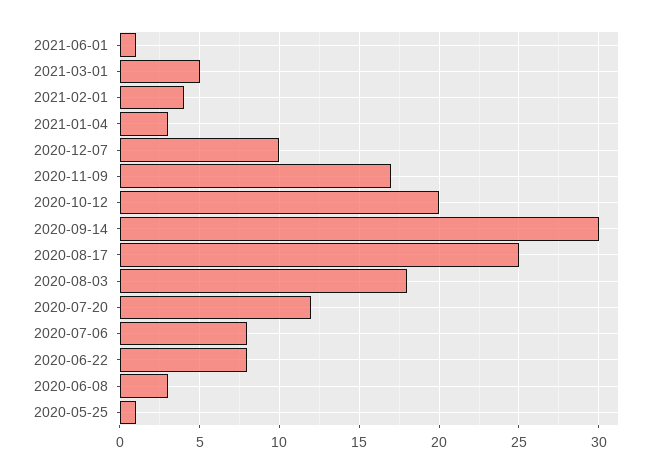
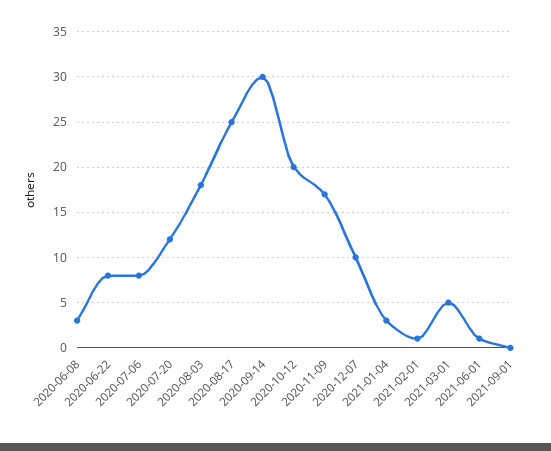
2021-02-01: 4 -> 1
2020-05-25: 1 -> none
2021-09-01: none -> 0

